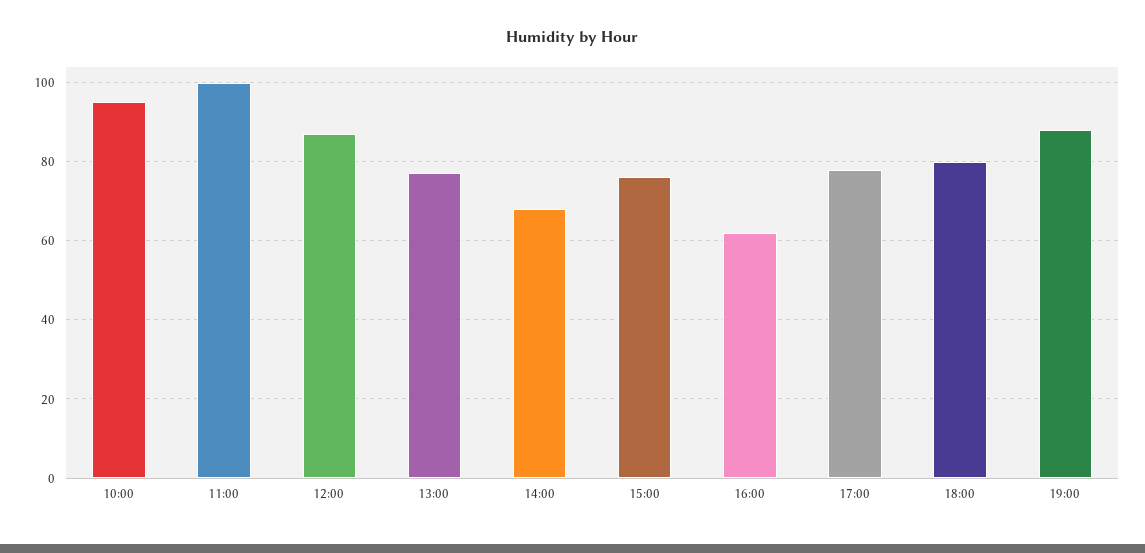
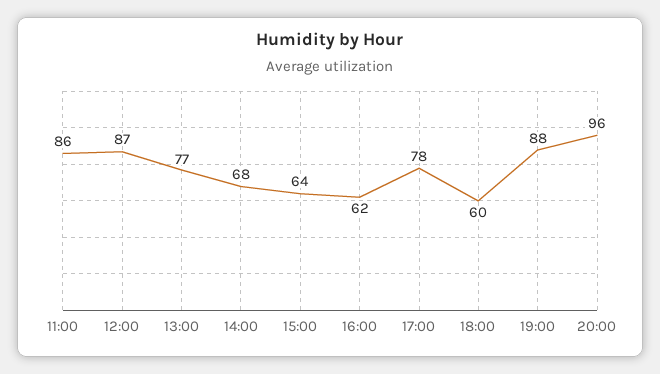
10:00: 95 -> none
11:00: 100 -> 86
15:00: 75 -> 64
18:00: 80 -> 60
20:00: none -> 96

